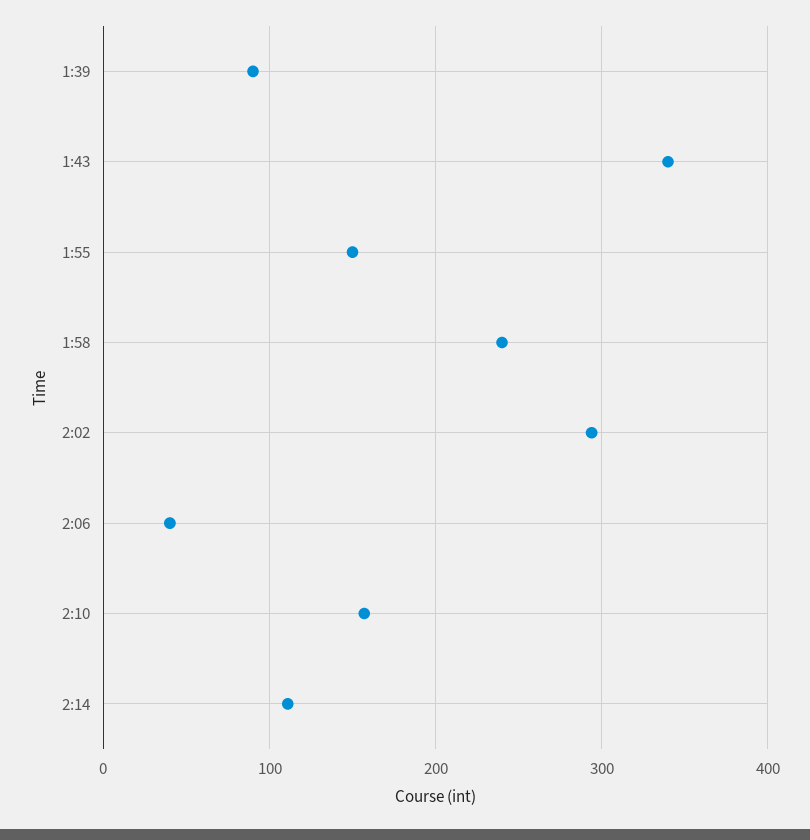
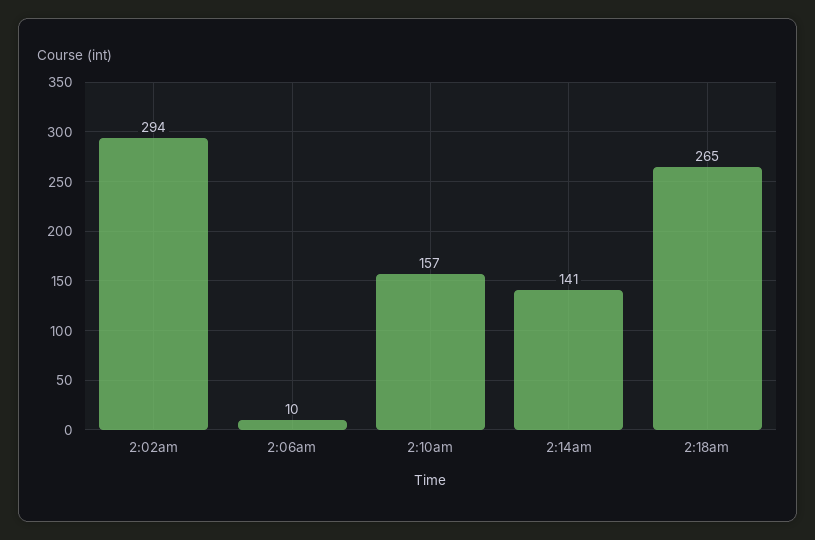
1:39: 90 -> none
1:43: 340 -> none
1:55: 150 -> none
1:58: 240 -> none
2:06: 40 -> 10
2:14: 110 -> 141
2:18am: none -> 265

